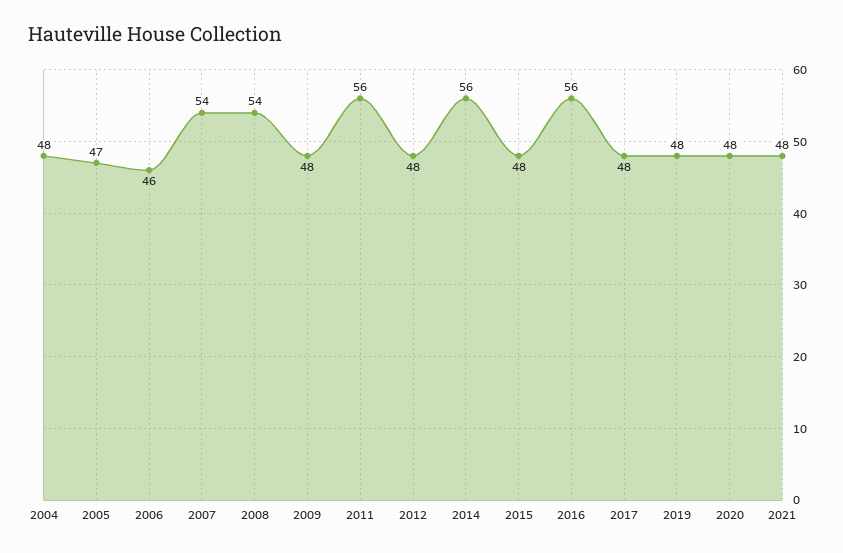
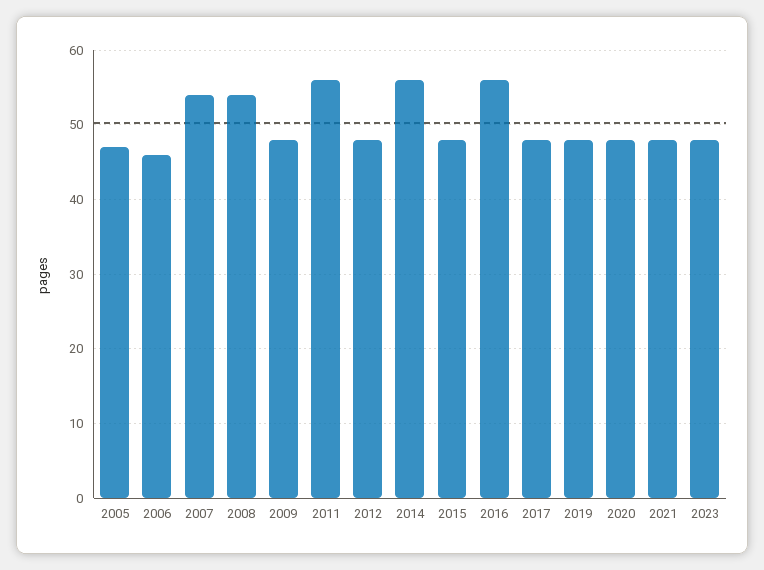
2004: 48 -> none
2023: none -> 48

